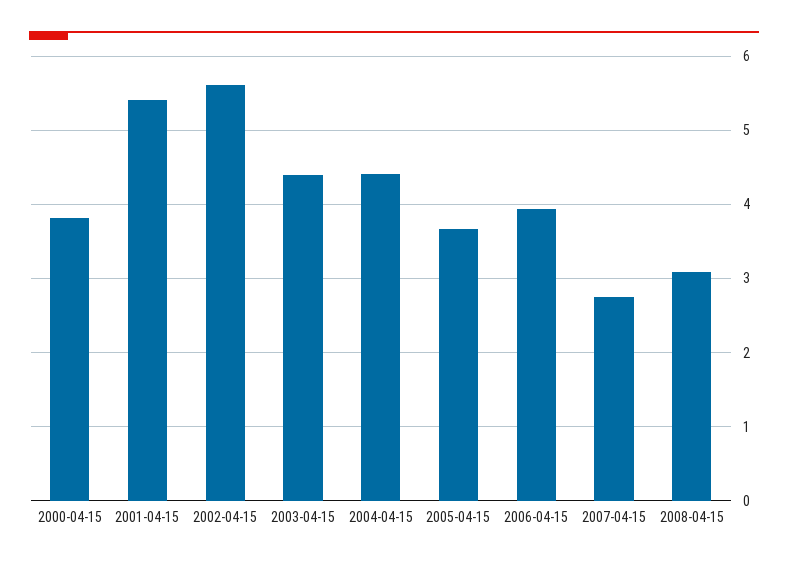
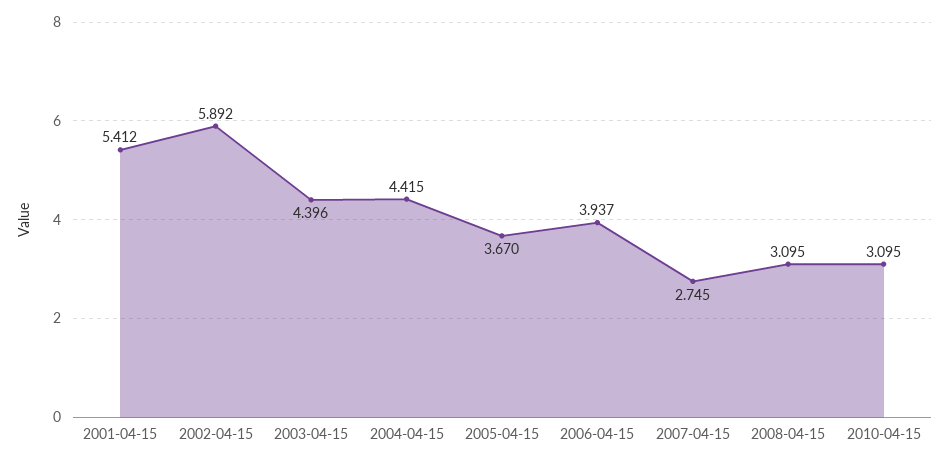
2000-04-15: 3.8 -> none
2002-04-15: 5.6 -> 5.892
2010-04-15: none -> 3.095

